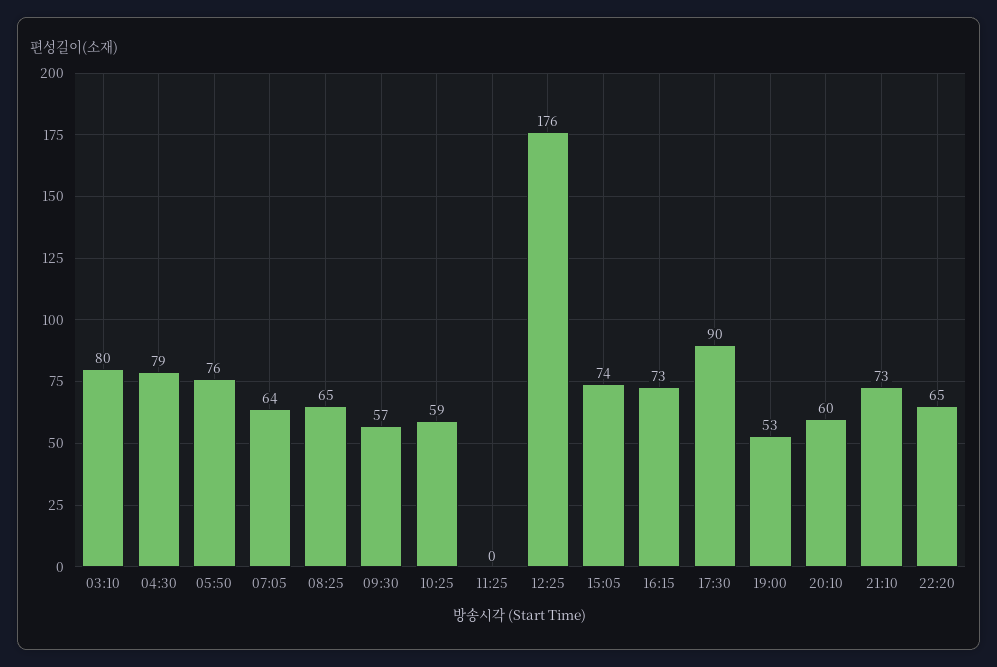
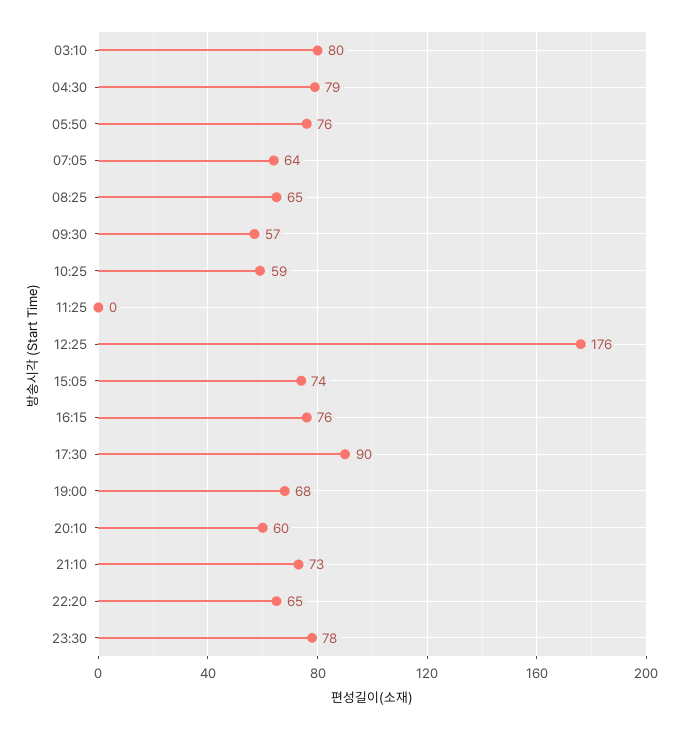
16:15: 73 -> 76
19:00: 53 -> 68
23:30: none -> 78

